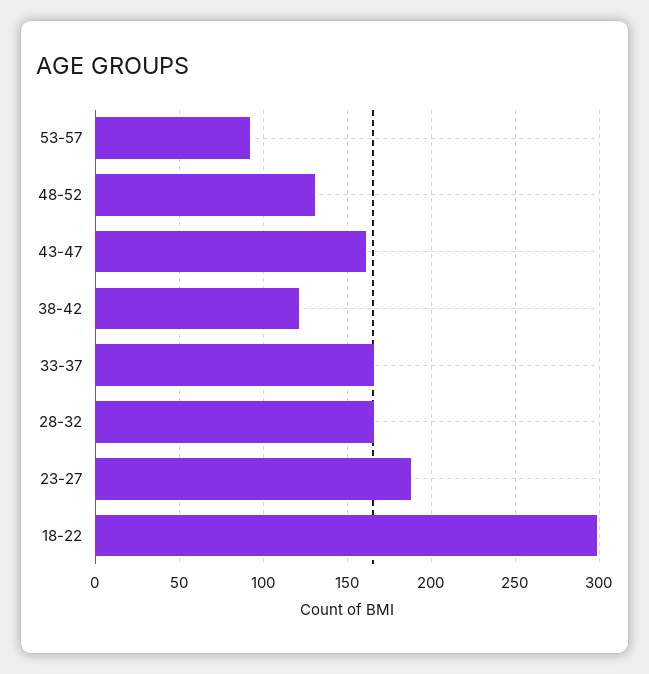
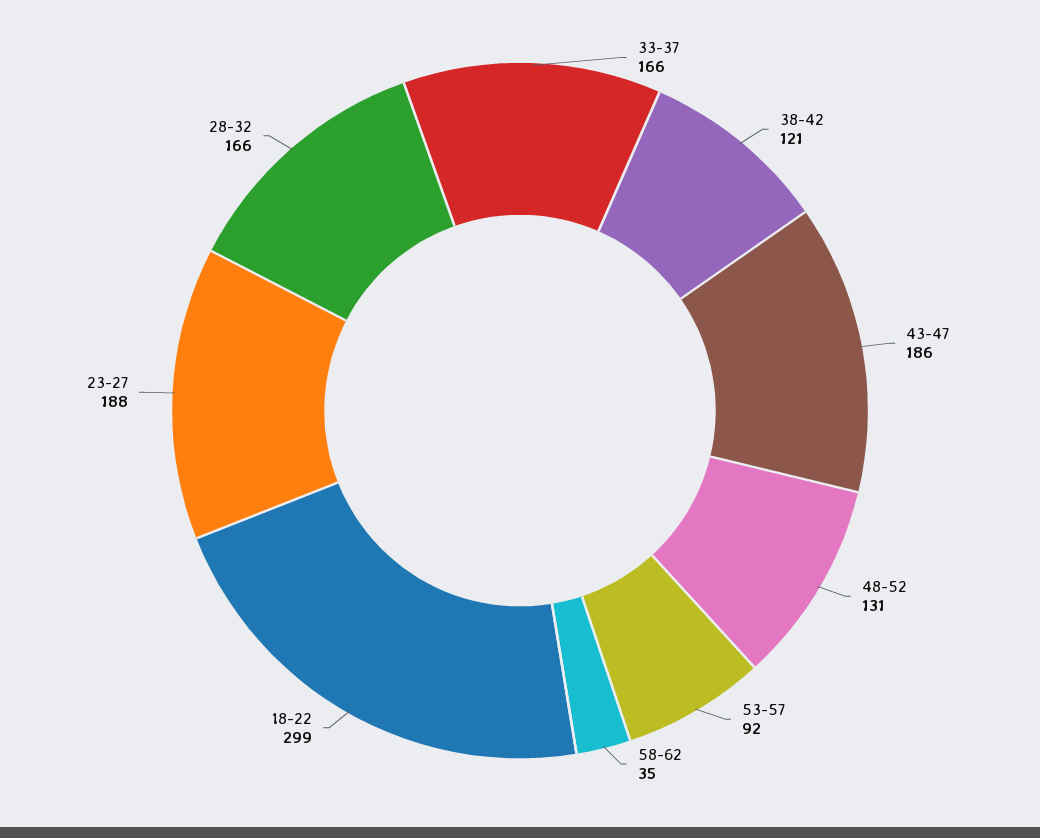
43-47: 160 -> 186
58-62: none -> 35

